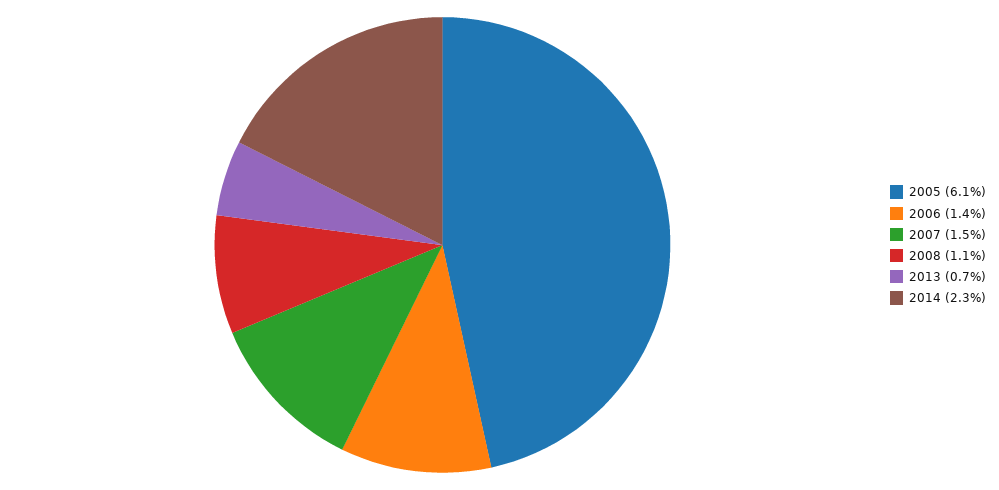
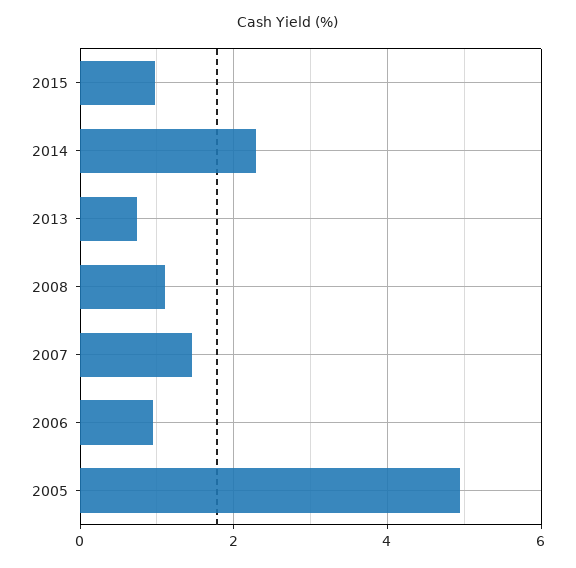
2005: 6.1 -> 5
2006: 1.4 -> 1
2015: none -> 1

